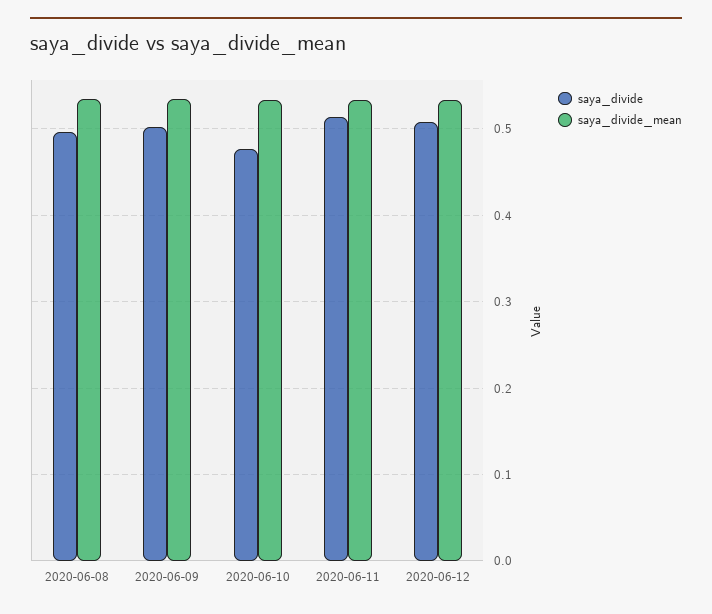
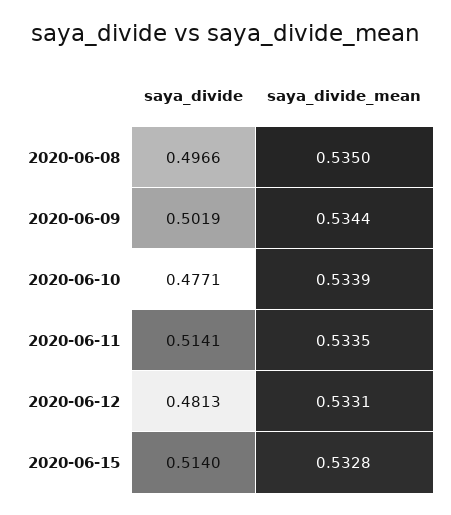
saya_divide, 2020-06-12: 0.51 -> 0.4813
saya_divide, 2020-06-15: none -> 0.514
saya_divide_mean, 2020-06-15: none -> 0.5328

